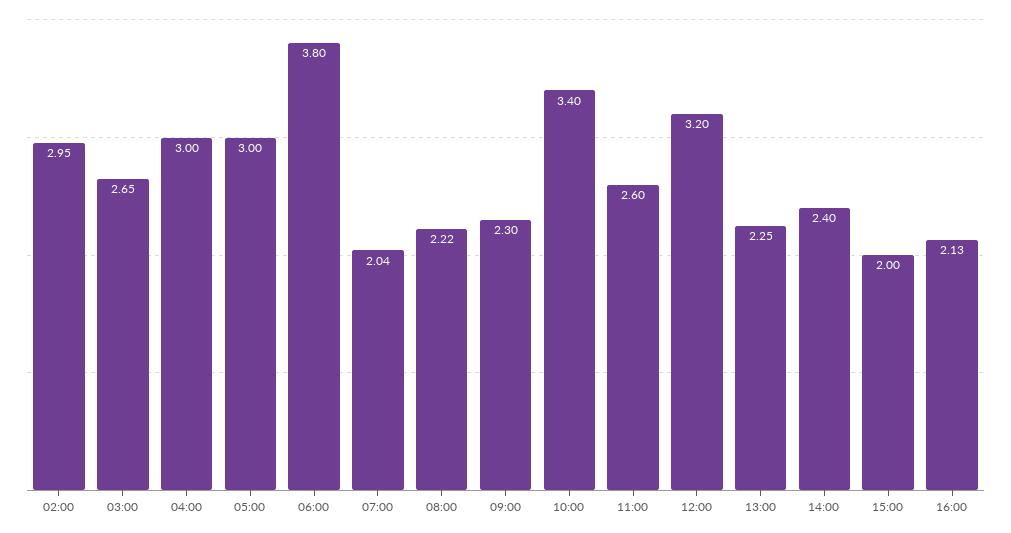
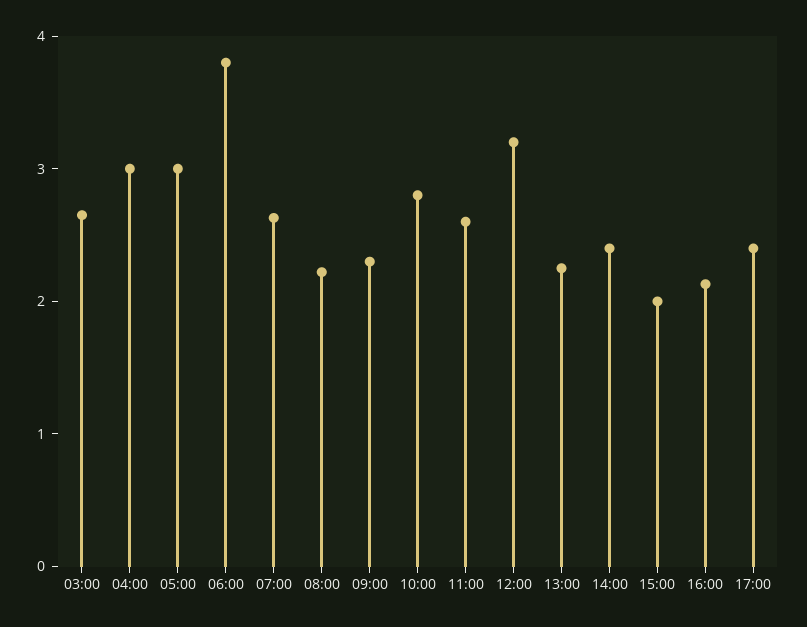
02:00: 2.95 -> none
07:00: 2.04 -> 2.6
10:00: 3.4 -> 2.8
17:00: none -> 2.4

